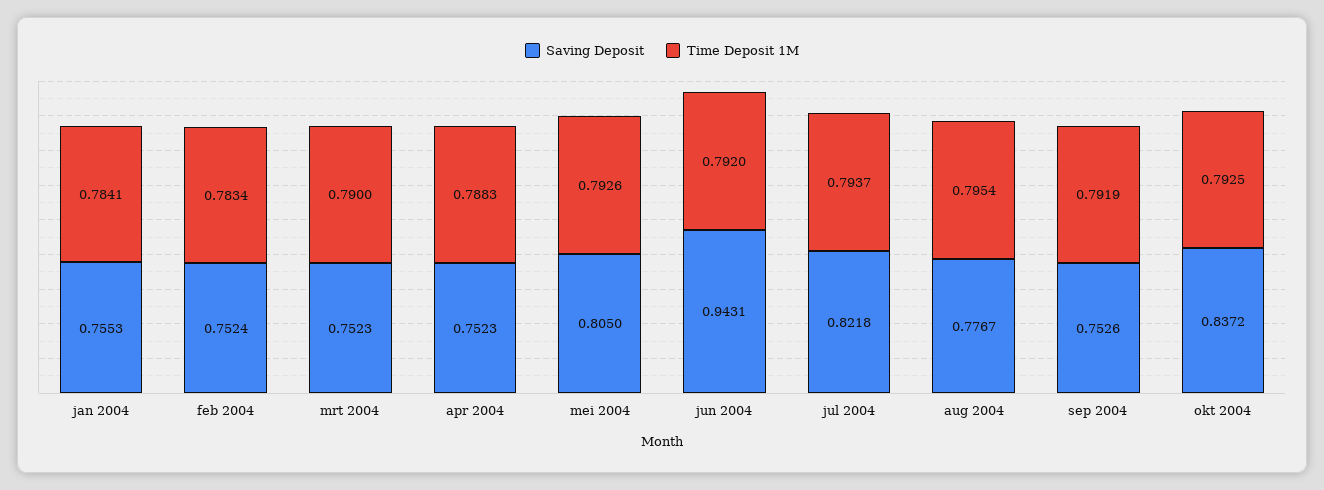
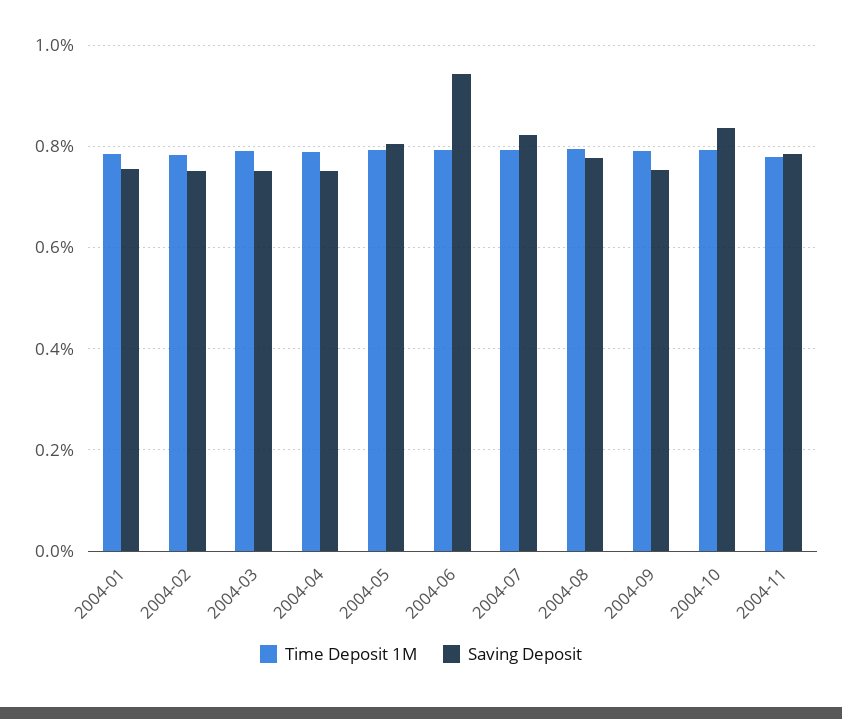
Time Deposit 1M, 2004-11: none -> 0.78
Saving Deposit, 2004-11: none -> 0.78

